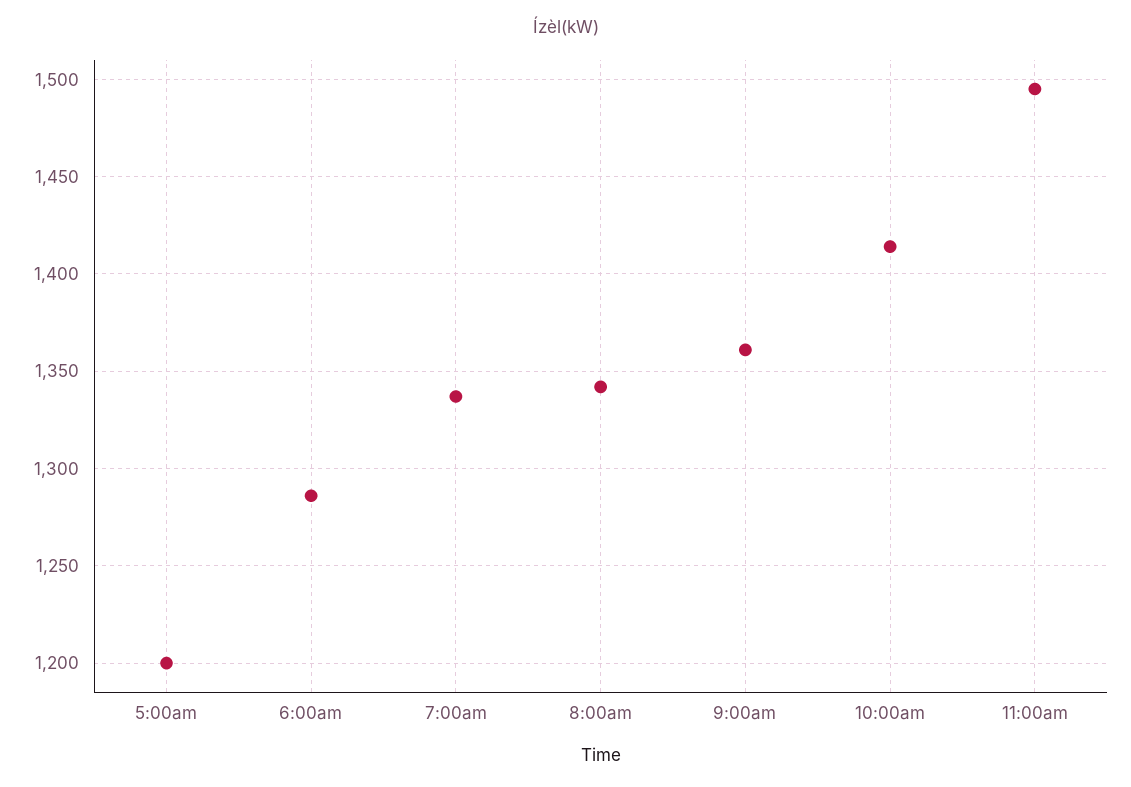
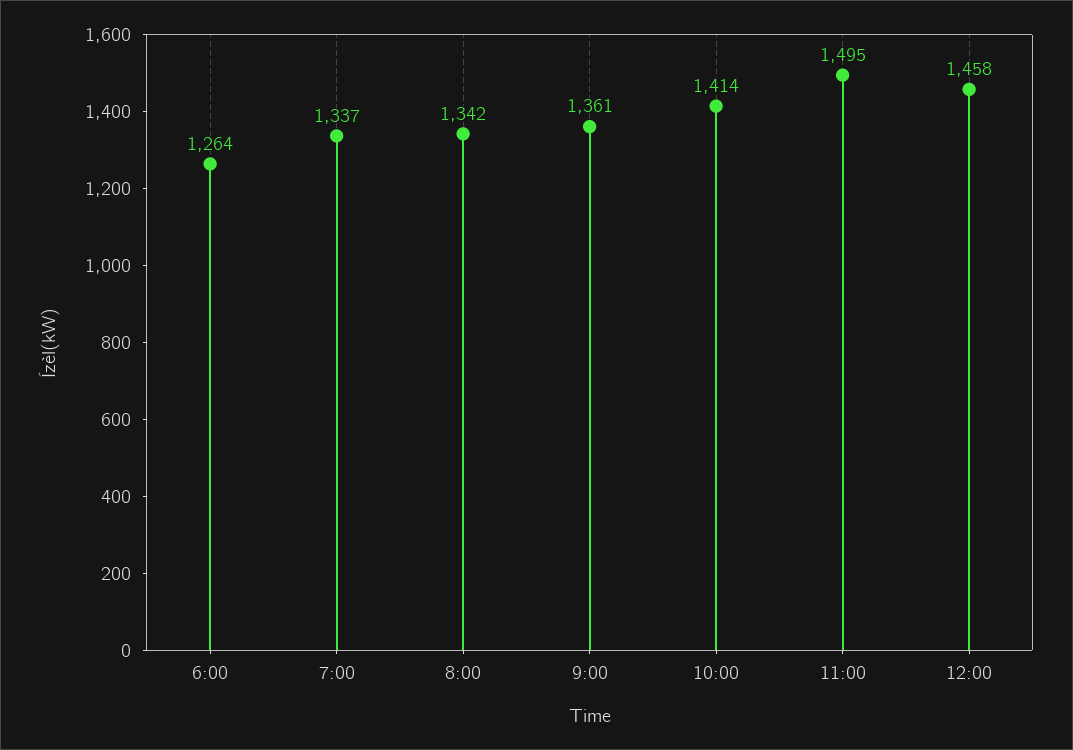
5:00am: 1200 -> none
6:00am: 1285 -> 1264
12:00: none -> 1458

